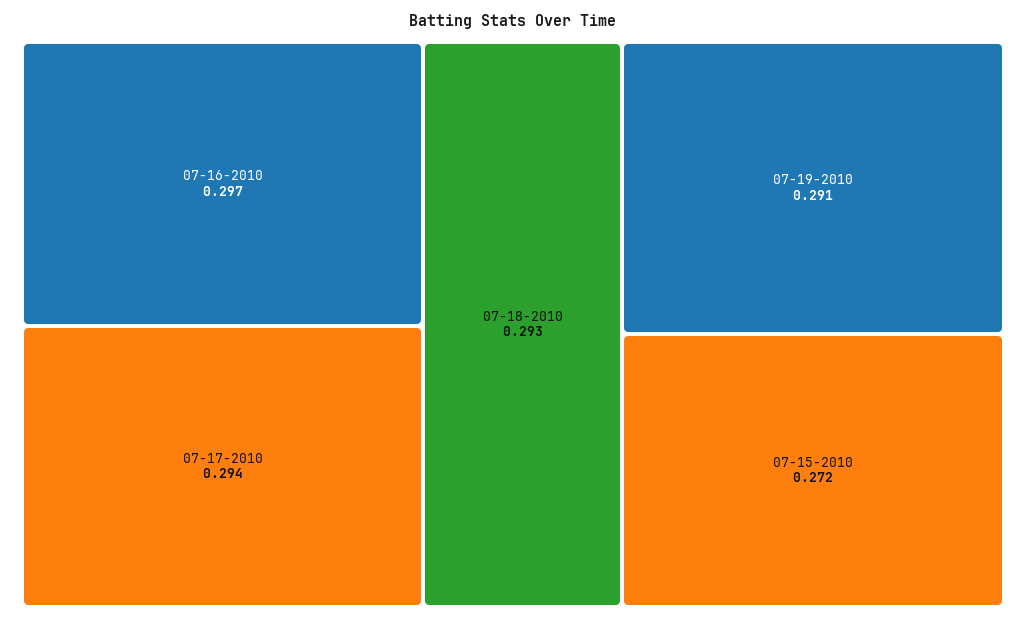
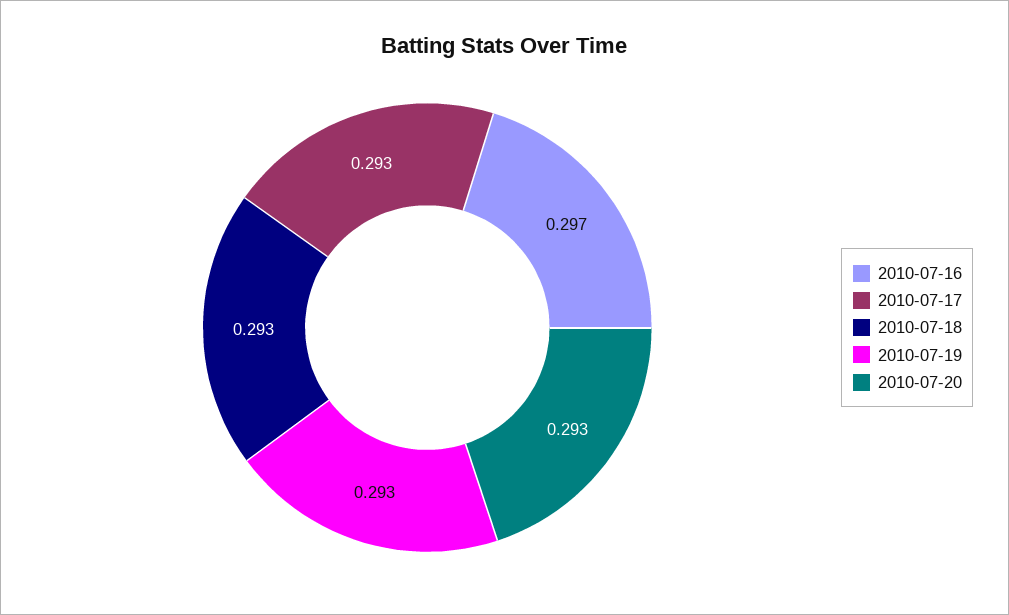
07-17-2010: 0.294 -> 0.293
07-19-2010: 0.291 -> 0.293
07-15-2010: 0.272 -> none
2010-07-20: none -> 0.293

